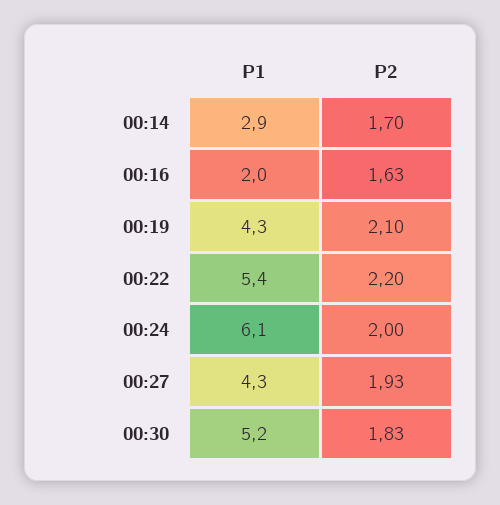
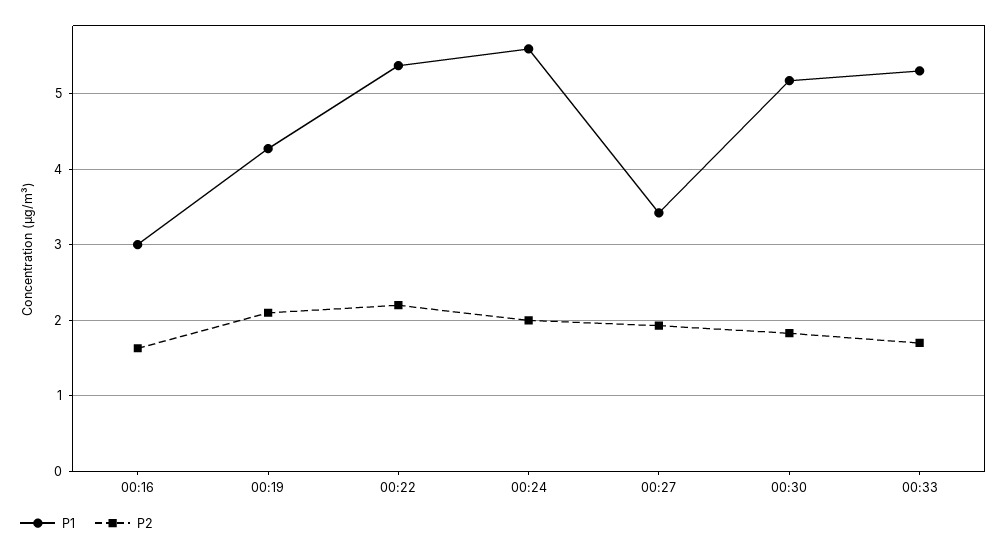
P1, 00:14: 2.9 -> none
P2, 00:14: 1.7 -> none
P1, 00:16: 2 -> 3
P1, 00:24: 6.1 -> 5.6
P1, 00:27: 4.3 -> 3.4
P1, 00:33: none -> 5.3
P2, 00:33: none -> 1.7

